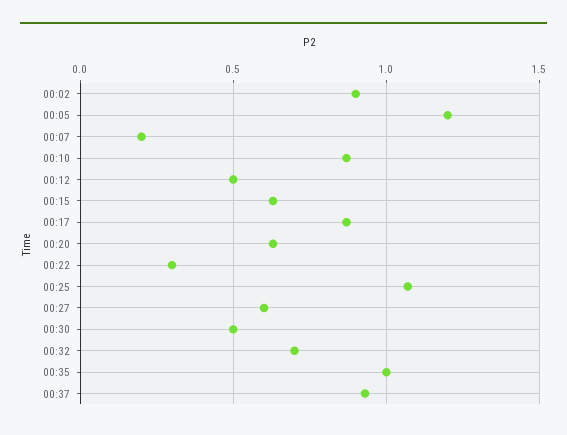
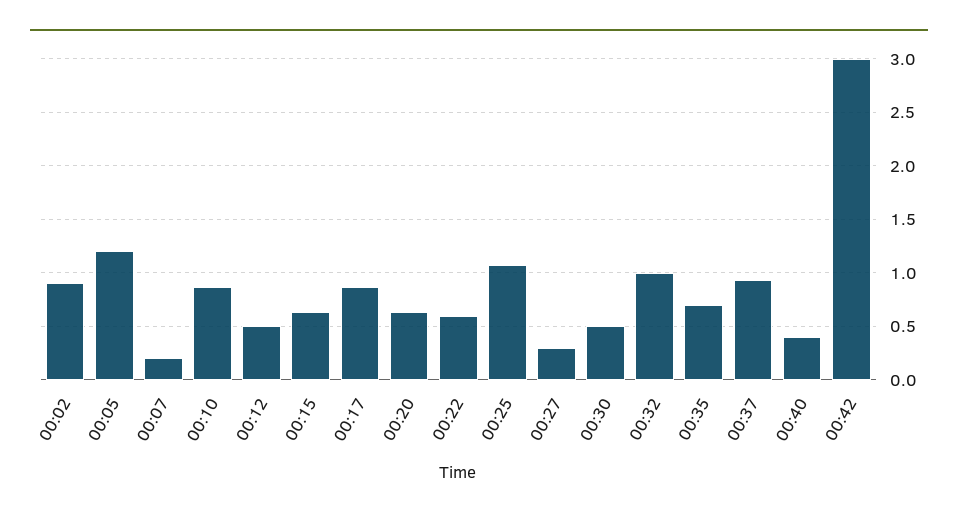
00:22: 0.3 -> 0.6
00:27: 0.6 -> 0.3
00:32: 0.7 -> 1
00:35: 1 -> 0.7
00:40: none -> 0.4
00:42: none -> 3

